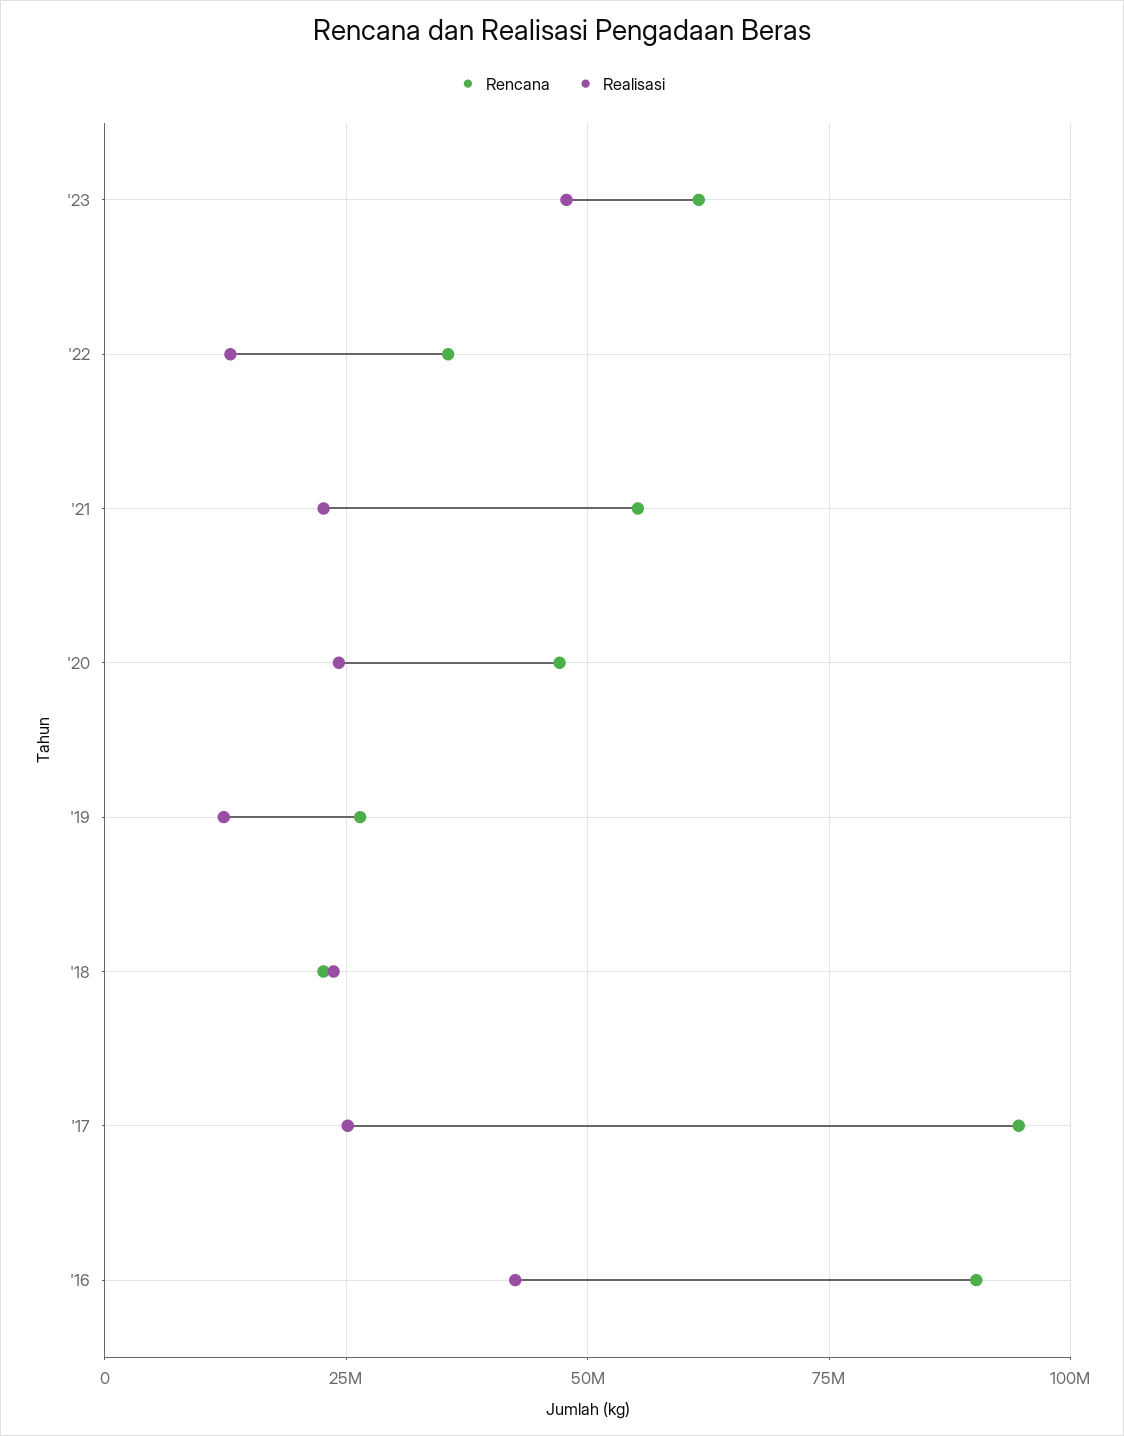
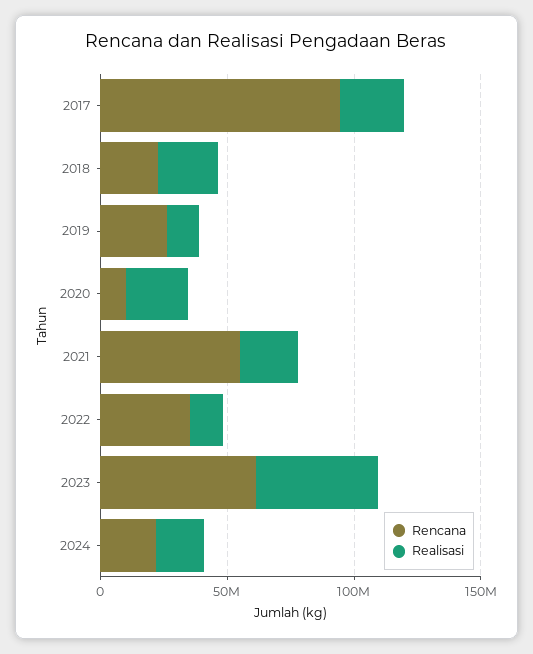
Rencana, '20: 47500000 -> 10000000
Rencana, '16: 90000000 -> none
Realisasi, '16: 42500000 -> none
Rencana, 2024: none -> 20000000
Realisasi, 2024: none -> 20000000

